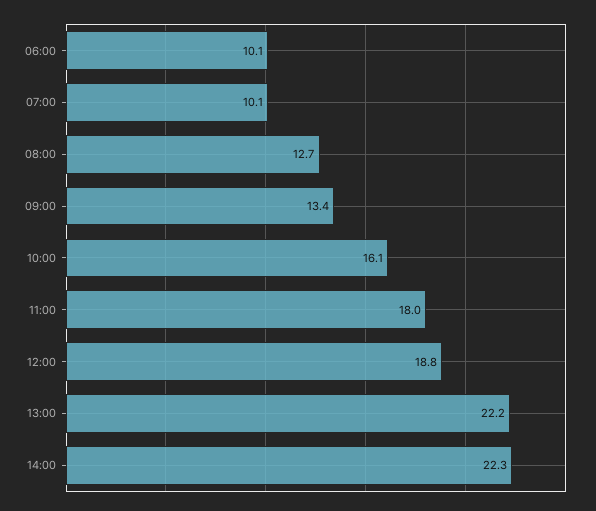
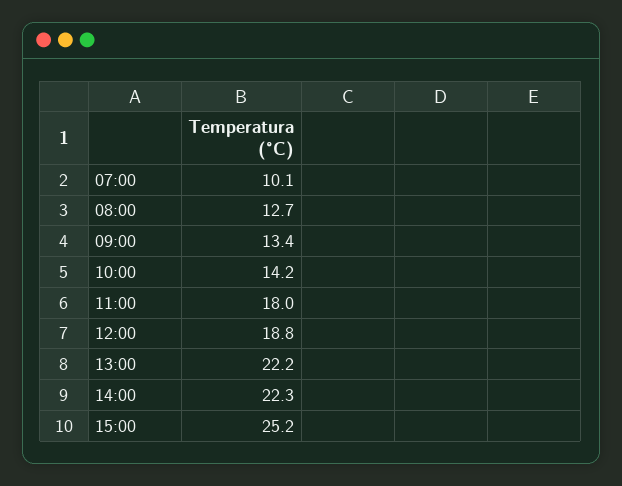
06:00: 10.1 -> none
10:00: 16.1 -> 14.2
15:00: none -> 25.2

